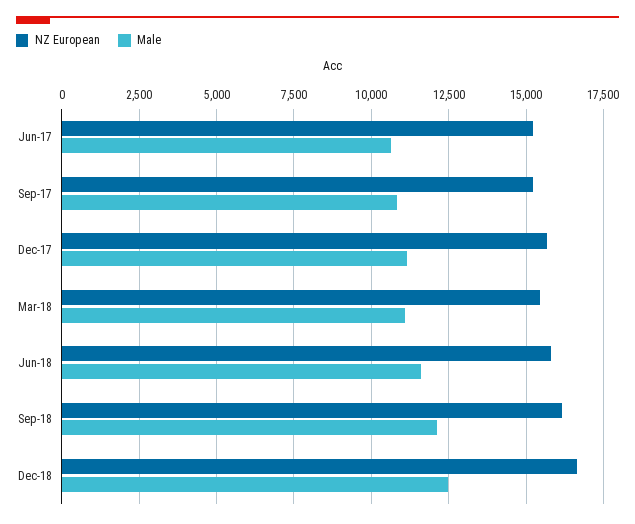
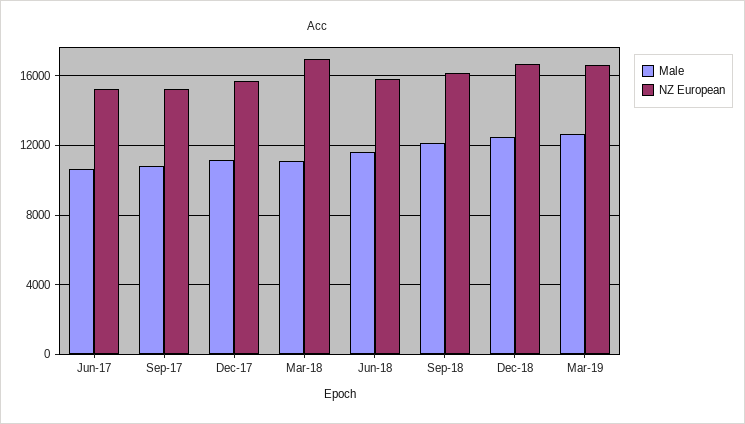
NZ European, Mar-18: 15500 -> 17000
Male, Mar-19: none -> 12500
NZ European, Mar-19: none -> 16500

